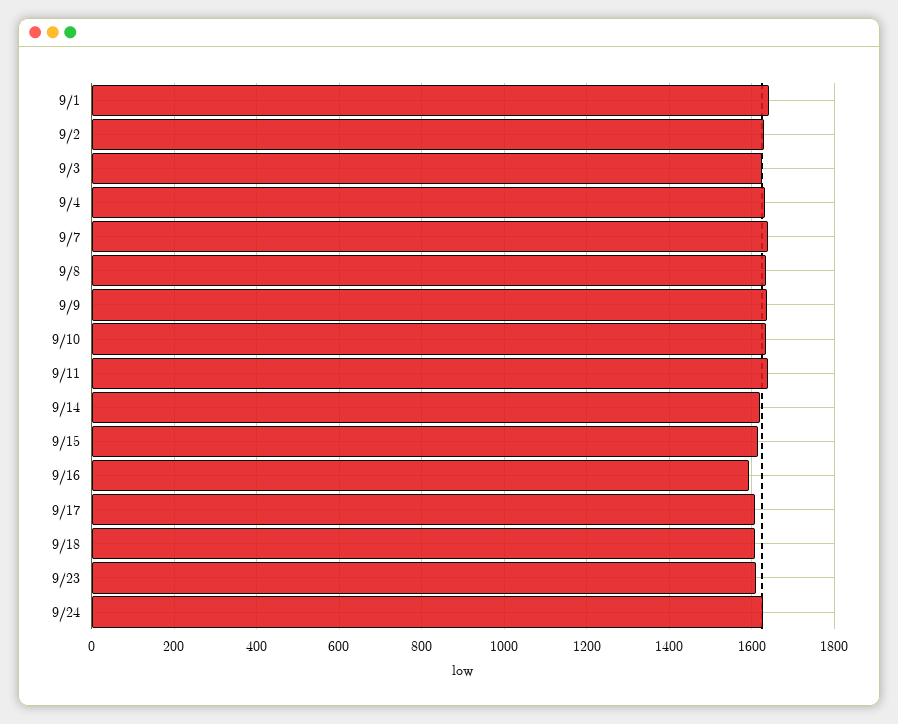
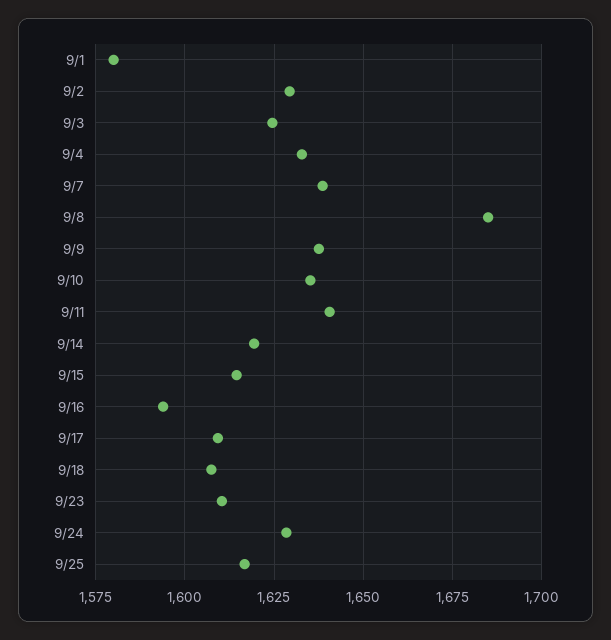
9/1: 1640 -> 1580
9/8: 1640 -> 1685
9/25: none -> 1617.5

